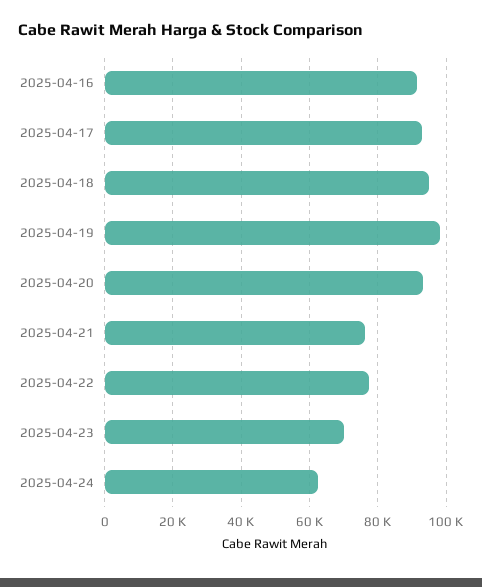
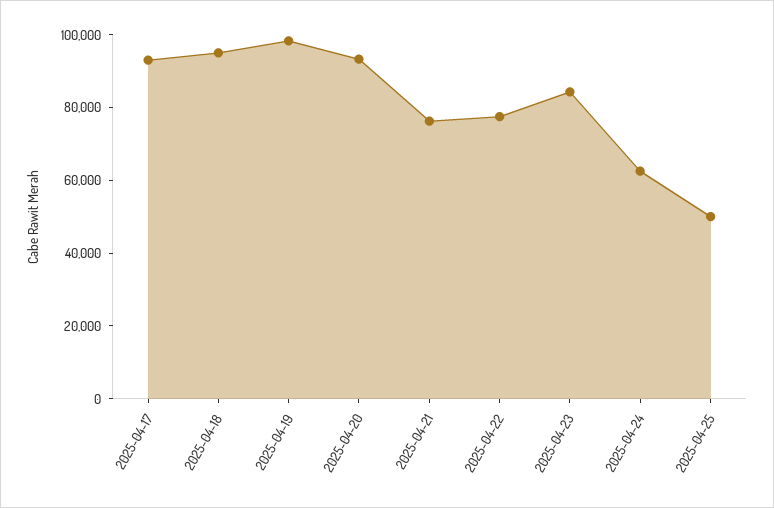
2025-04-16: 92000 -> none
2025-04-23: 70000 -> 85000
2025-04-25: none -> 50000

